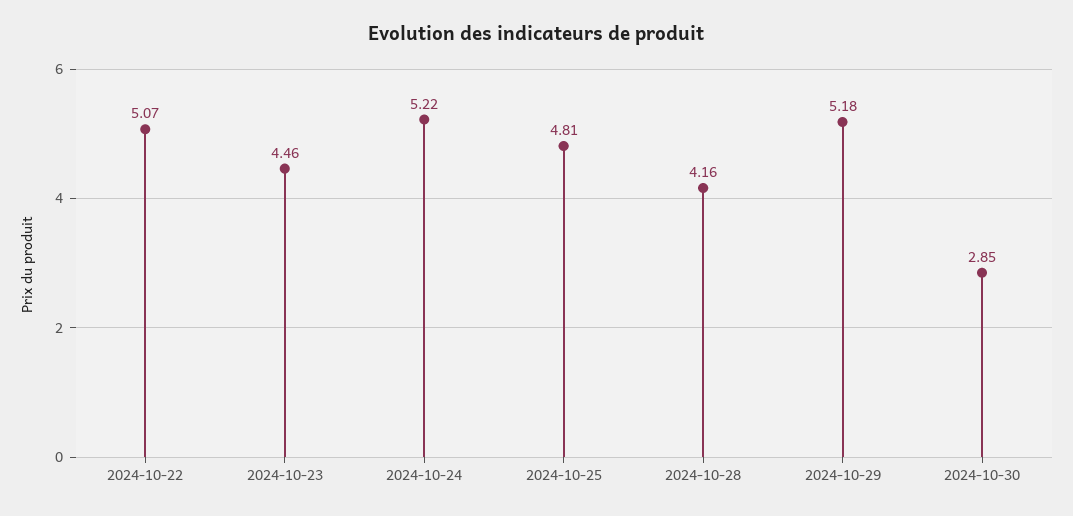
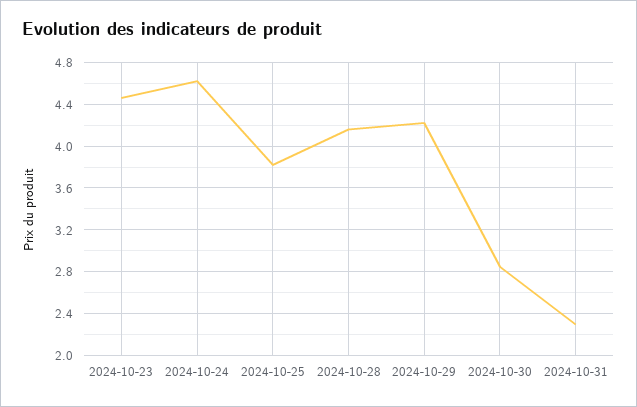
2024-10-22: 5.07 -> none
2024-10-24: 5.22 -> 4.6
2024-10-25: 4.81 -> 3.8
2024-10-29: 5.18 -> 4.2
2024-10-31: none -> 2.3

